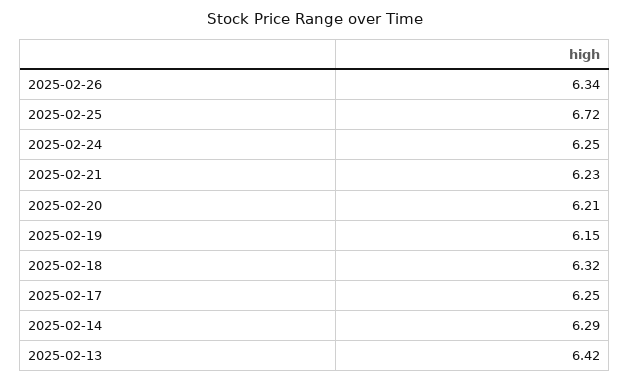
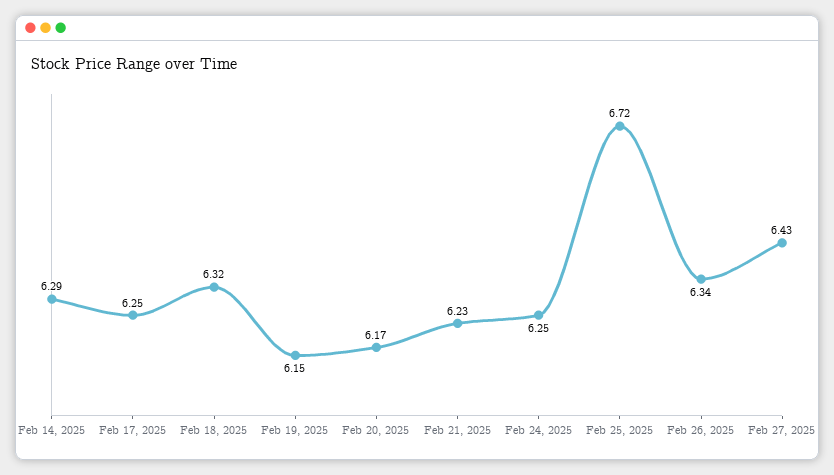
2025-02-20: 6.21 -> 6.17
2025-02-13: 6.42 -> none
Feb 27, 2025: none -> 6.43

